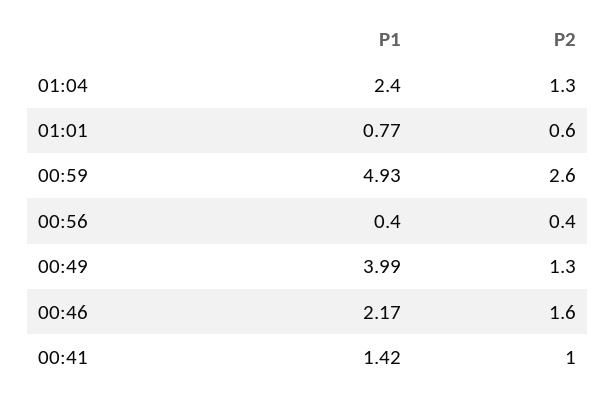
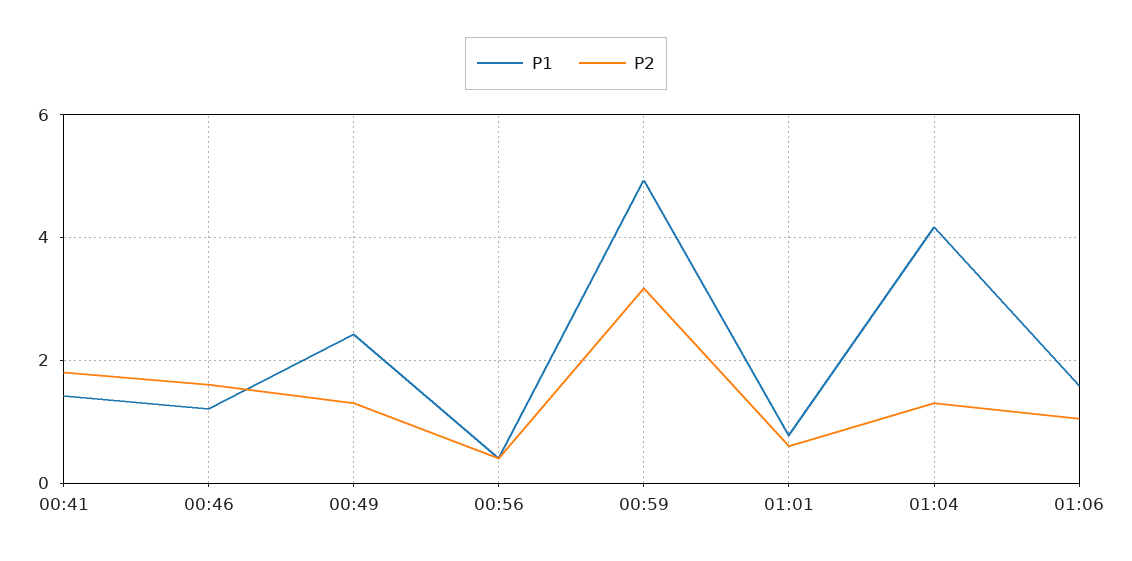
P1, 01:04: 2.4 -> 4.2
P2, 00:59: 2.6 -> 3.2
P1, 00:49: 3.99 -> 2.4
P1, 00:46: 2.17 -> 1.2
P2, 00:41: 1 -> 1.8
P1, 01:06: none -> 1.6
P2, 01:06: none -> 1

